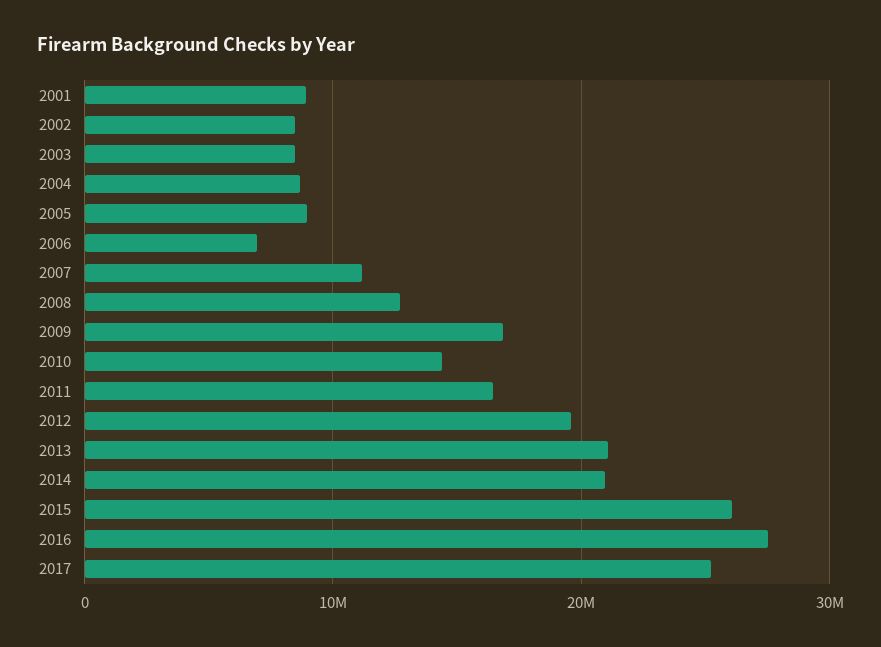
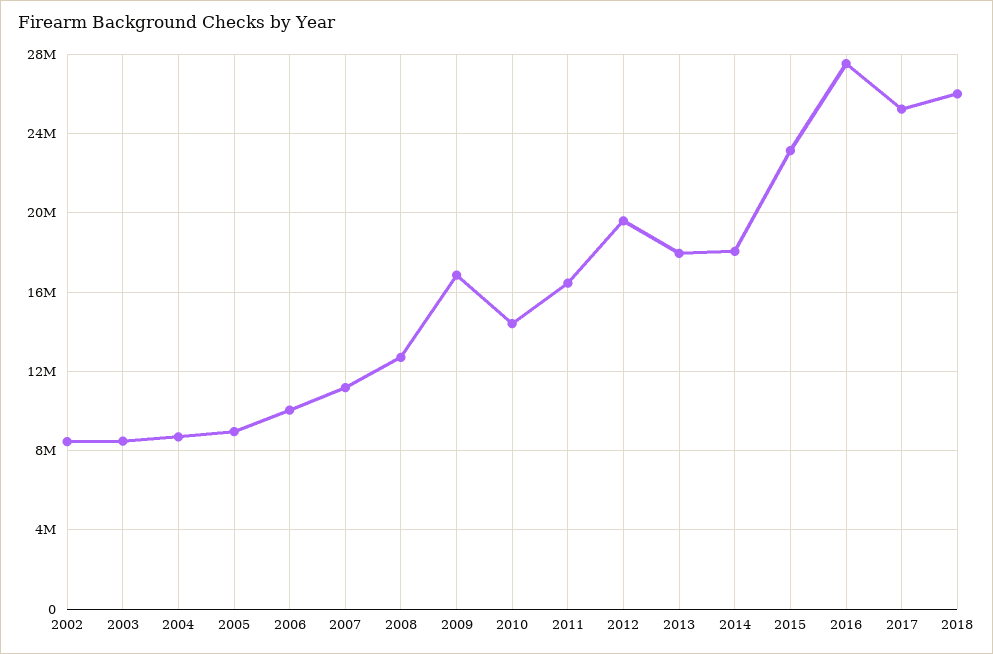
2001: 9000000 -> none
2006: 7000000 -> 10000000
2013: 21000000 -> 18000000
2014: 21000000 -> 18000000
2015: 26000000 -> 23000000
2018: none -> 26000000

